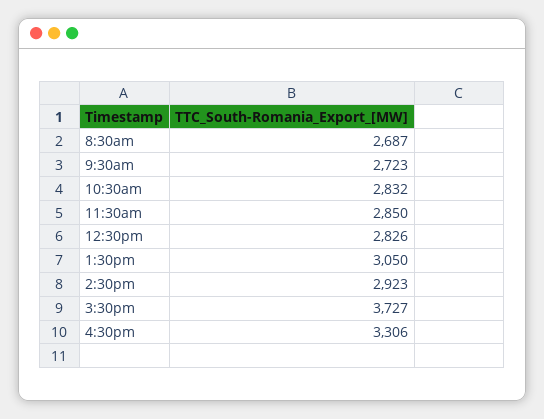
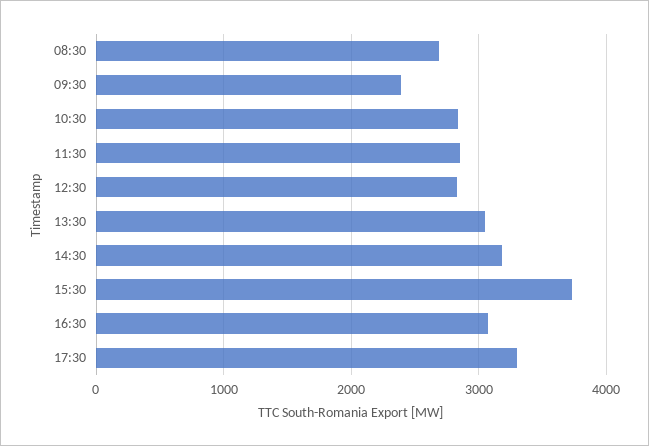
9:30am: 2723 -> 2400
2:30pm: 2923 -> 3200
4:30pm: 3306 -> 3100
17:30: none -> 3300

